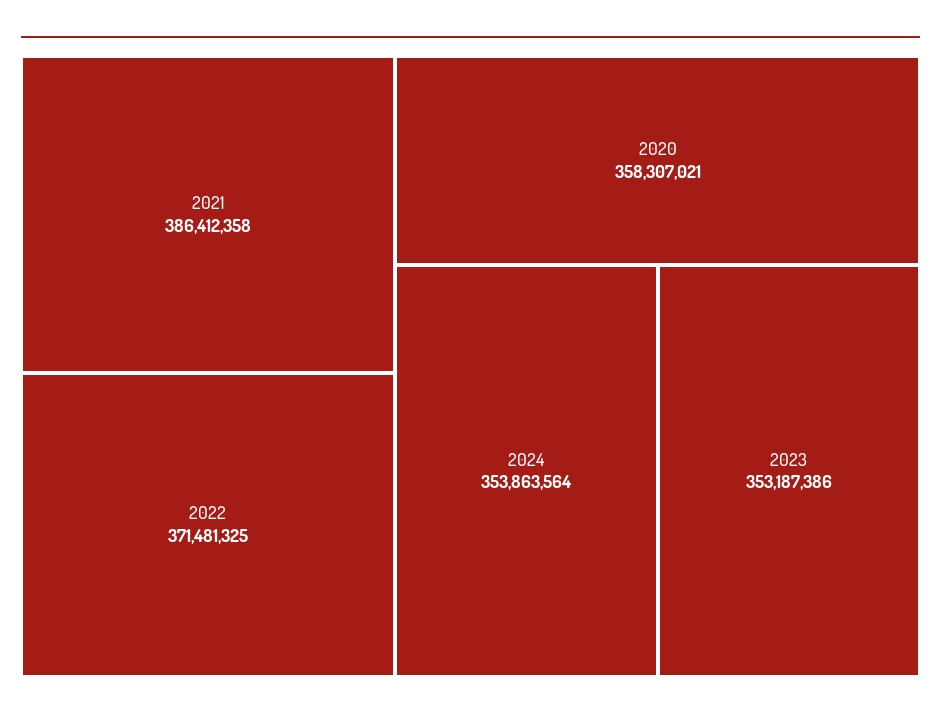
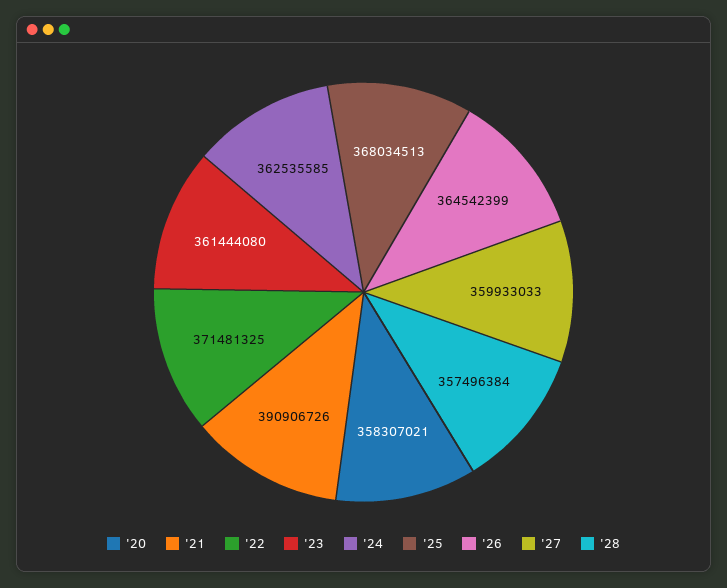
2021: 386412358 -> 390906726
2024: 353863564 -> 362535585
2023: 353187386 -> 361444080
'25: none -> 368034513
'26: none -> 364542399
'27: none -> 359933033
'28: none -> 357496384

